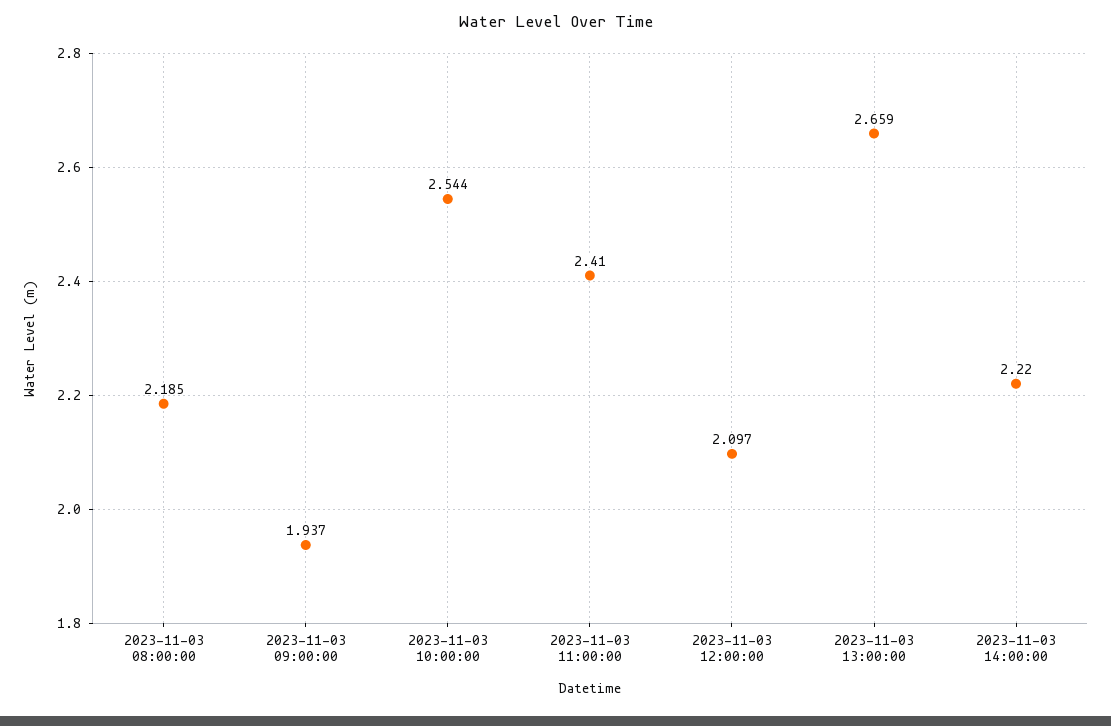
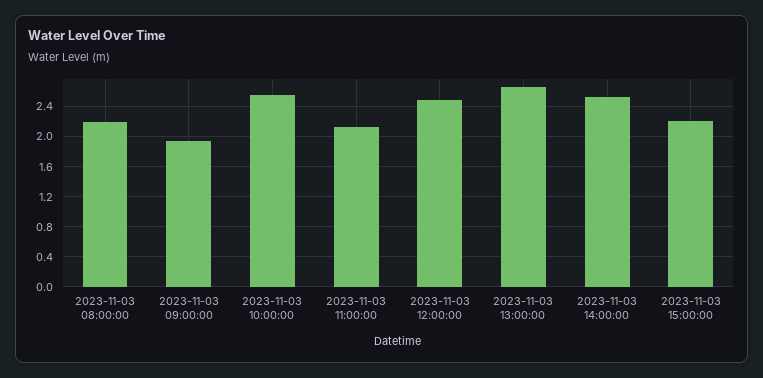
2023-11-03 11:00:00: 2.41 -> 2.1
2023-11-03 12:00:00: 2.097 -> 2.5
2023-11-03 14:00:00: 2.22 -> 2.5
2023-11-03 15:00:00: none -> 2.2

